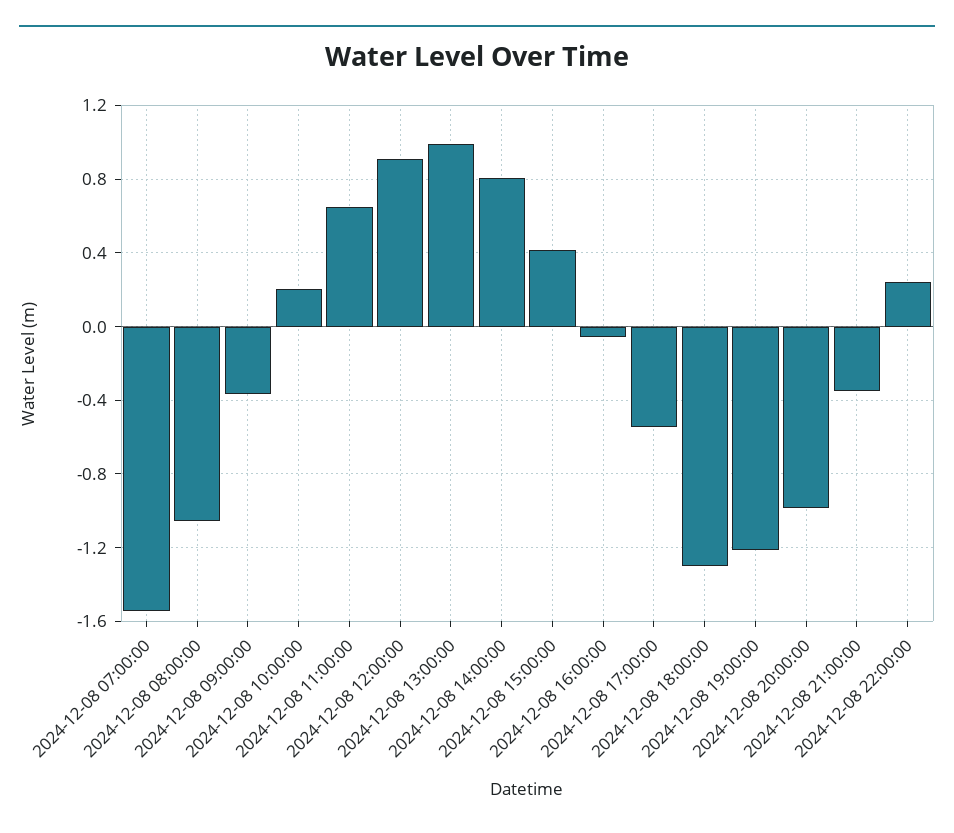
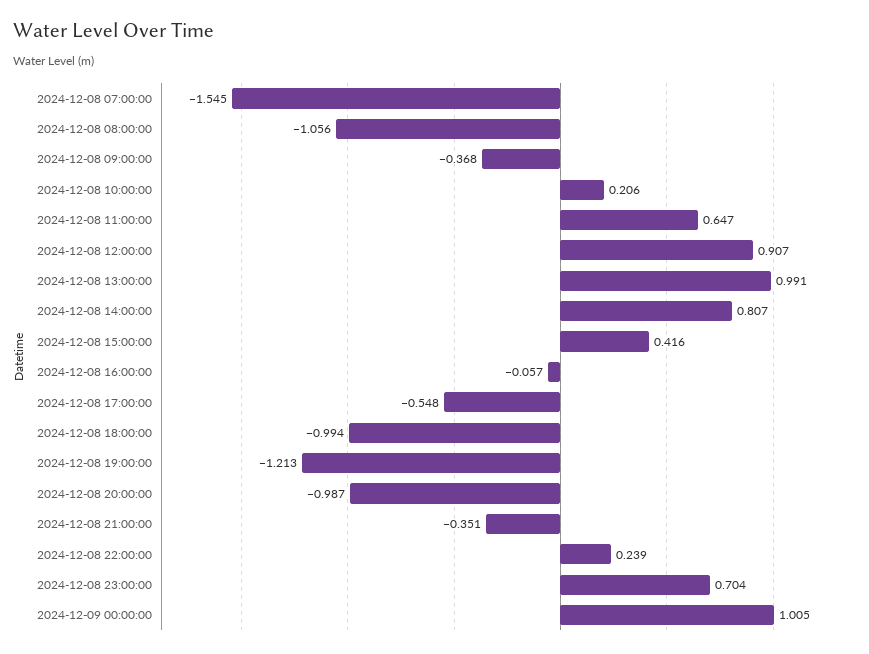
2024-12-08 18:00:00: -1.3 -> -0.994
2024-12-08 23:00:00: none -> 0.704
2024-12-09 00:00:00: none -> 1.005

